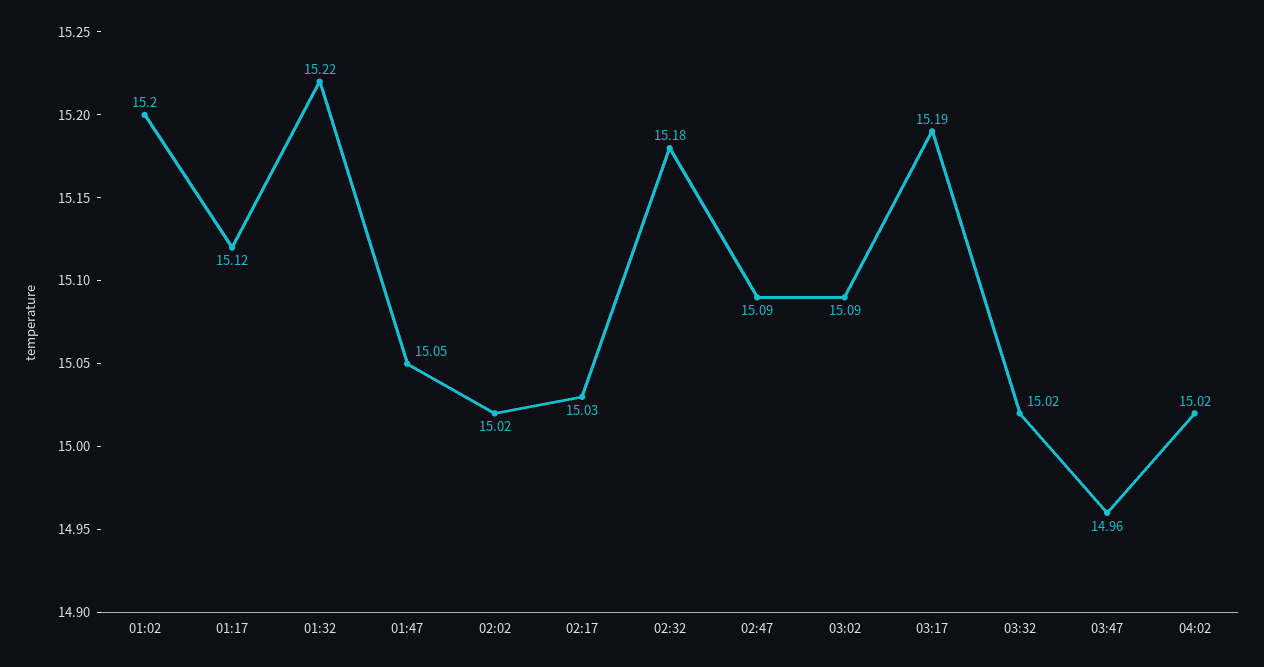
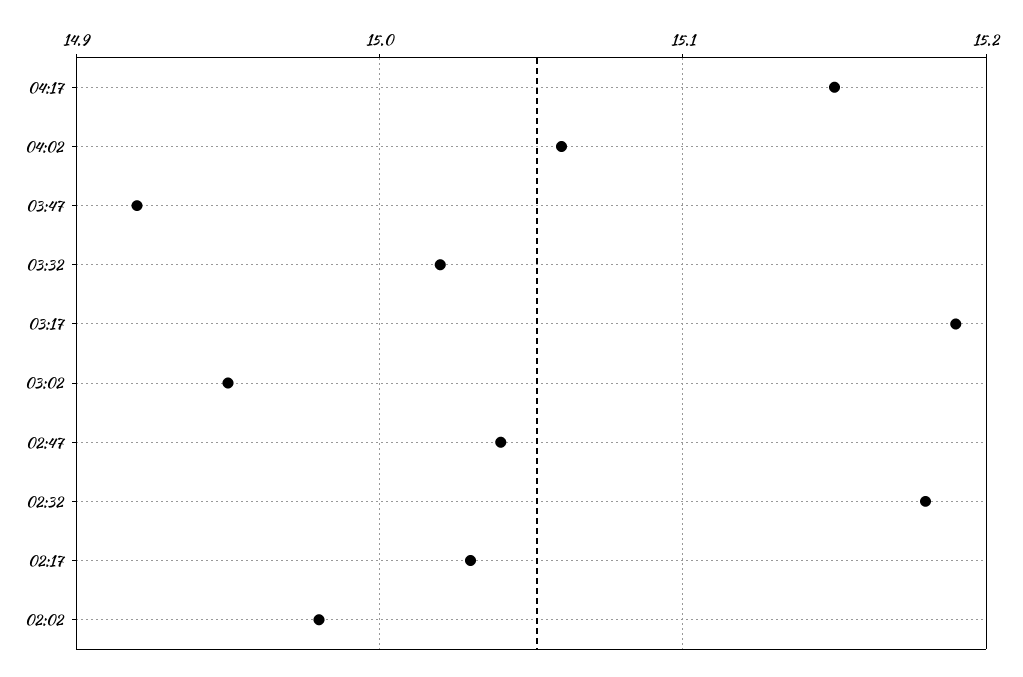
01:02: 15.2 -> none
01:17: 15.12 -> none
01:32: 15.22 -> none
01:47: 15.05 -> none
02:02: 15.02 -> 14.98
02:47: 15.09 -> 15.04
03:02: 15.09 -> 14.95
03:47: 14.96 -> 14.92
04:02: 15.02 -> 15.06
04:17: none -> 15.15

